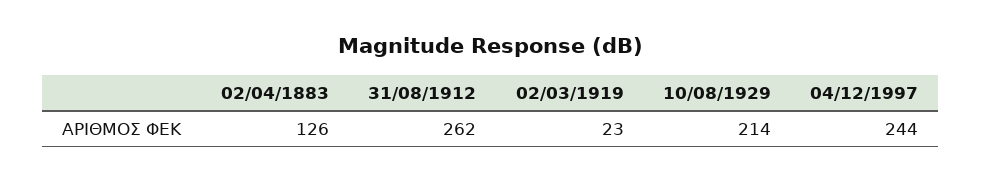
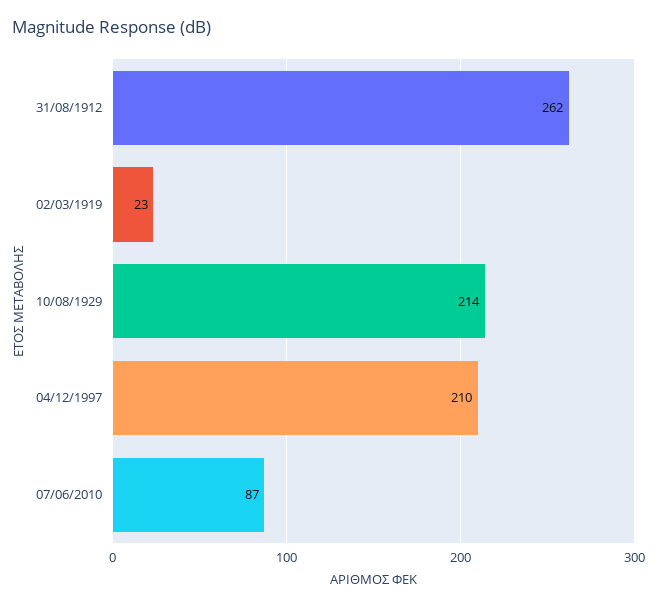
02/04/1883: 126 -> none
04/12/1997: 244 -> 210
07/06/2010: none -> 87

